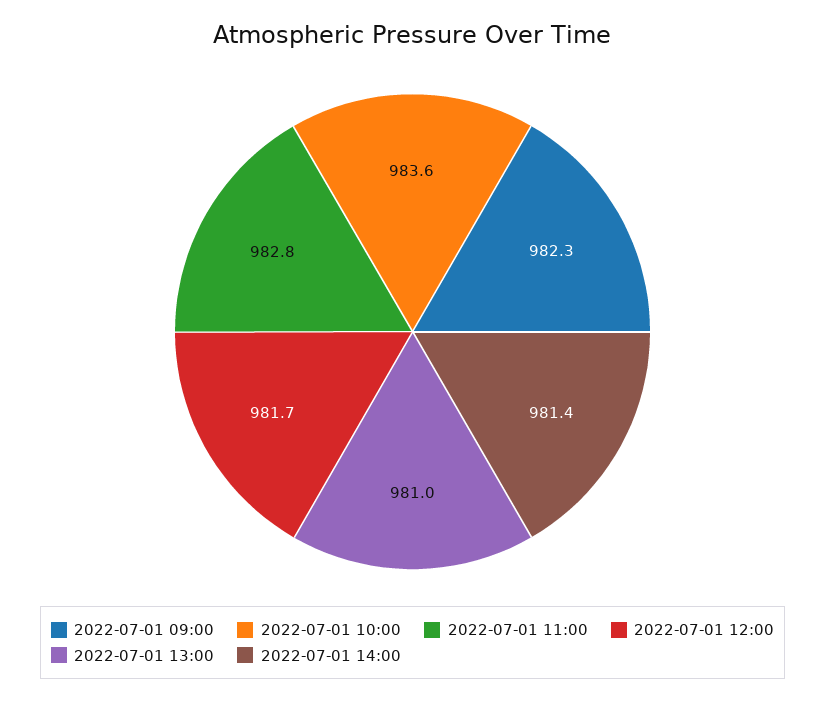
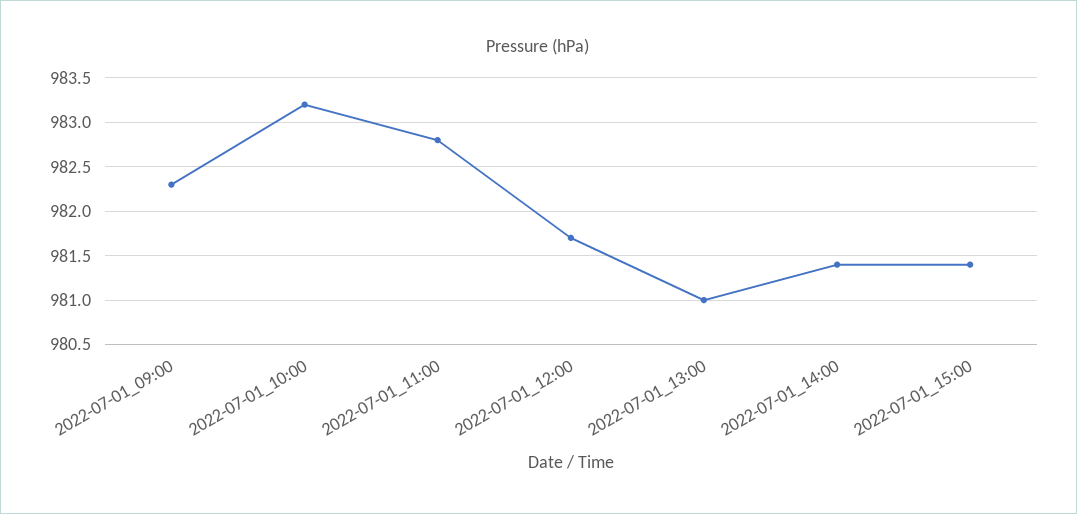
2022-07-01 10:00: 983.6 -> 983.2
2022-07-01_15:00: none -> 981.4

